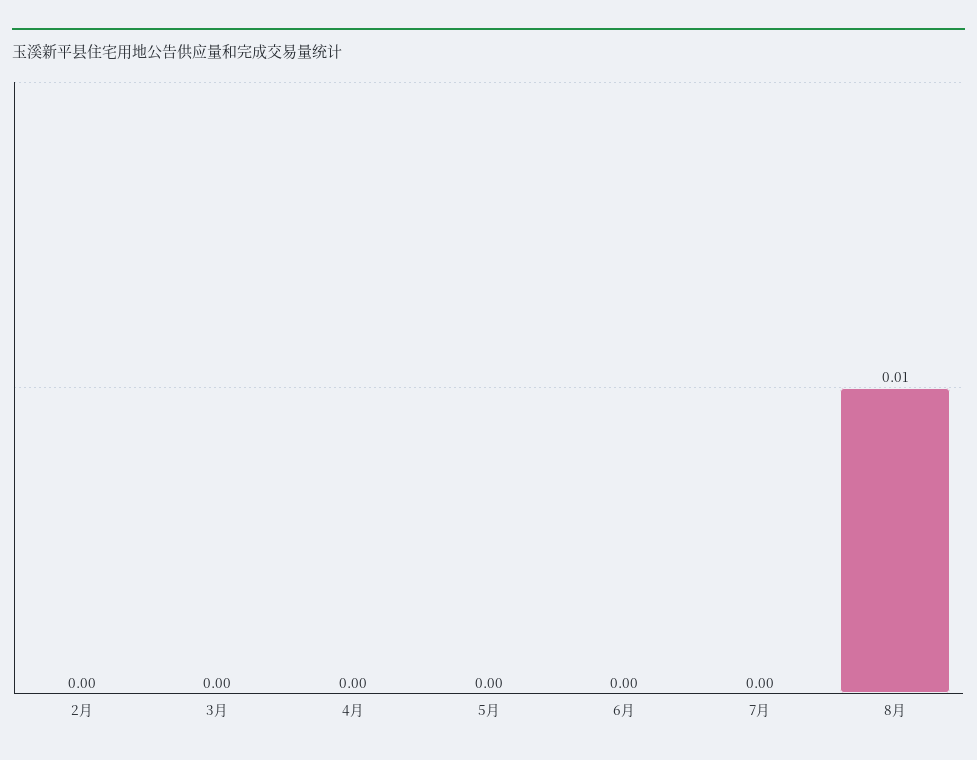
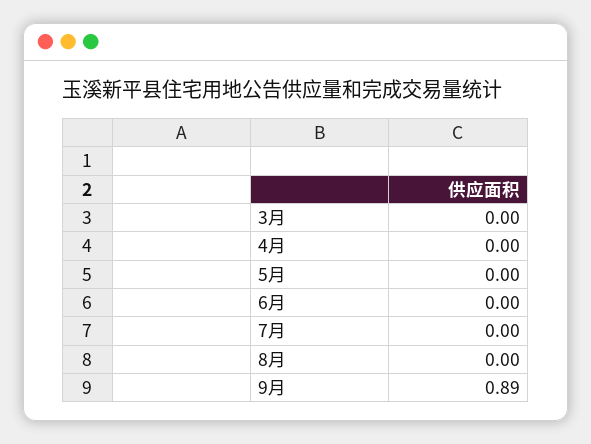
2月: 0 -> none
8月: 0.01 -> 0
9月: none -> 0.89

